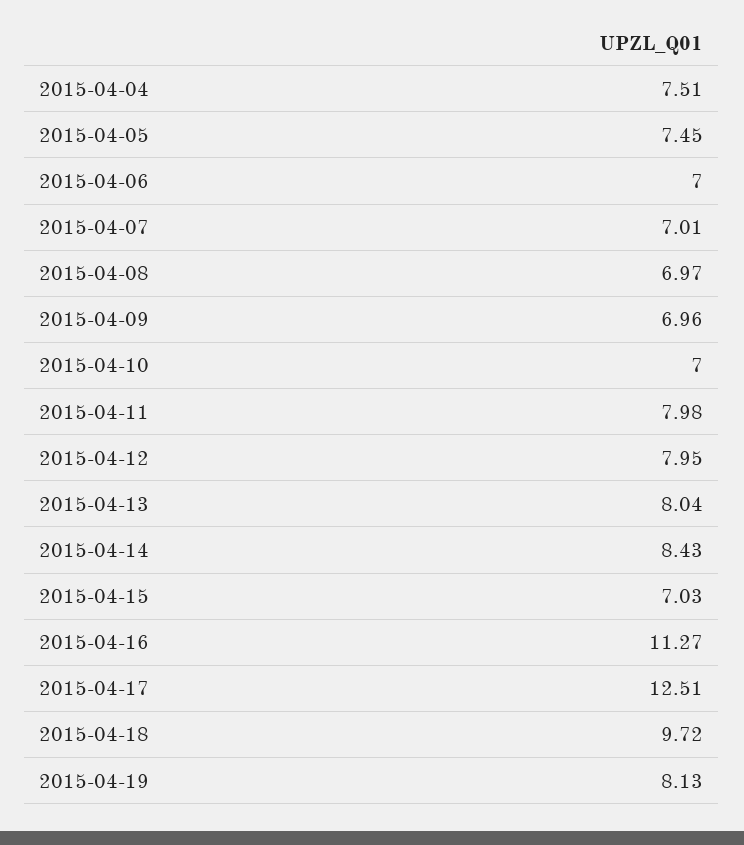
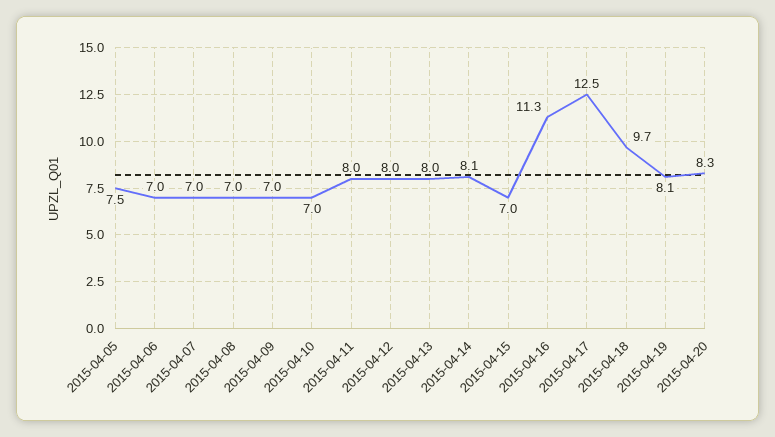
2015-04-04: 7.51 -> none
2015-04-14: 8.43 -> 8.1
2015-04-20: none -> 8.3

